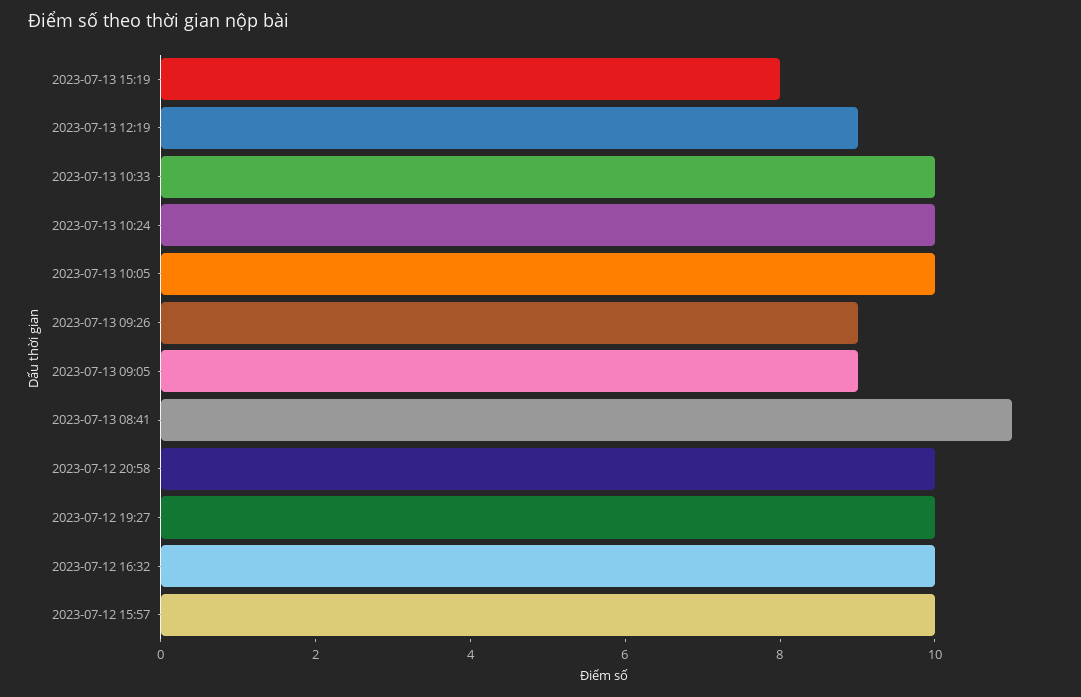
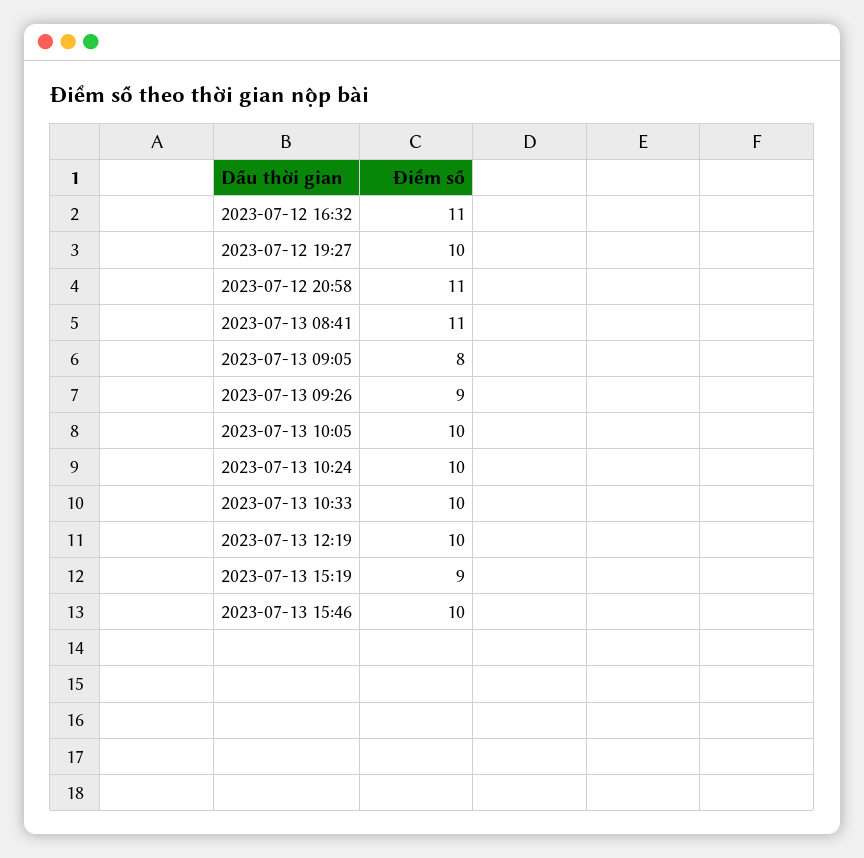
2023-07-13 15:19: 8 -> 9
2023-07-13 12:19: 9 -> 10
2023-07-13 09:05: 9 -> 8
2023-07-12 20:58: 10 -> 11
2023-07-12 16:32: 10 -> 11
2023-07-12 15:57: 10 -> none
2023-07-13 15:46: none -> 10

